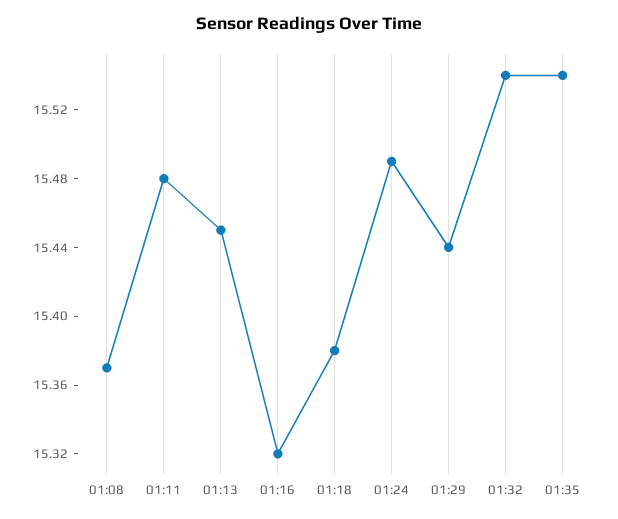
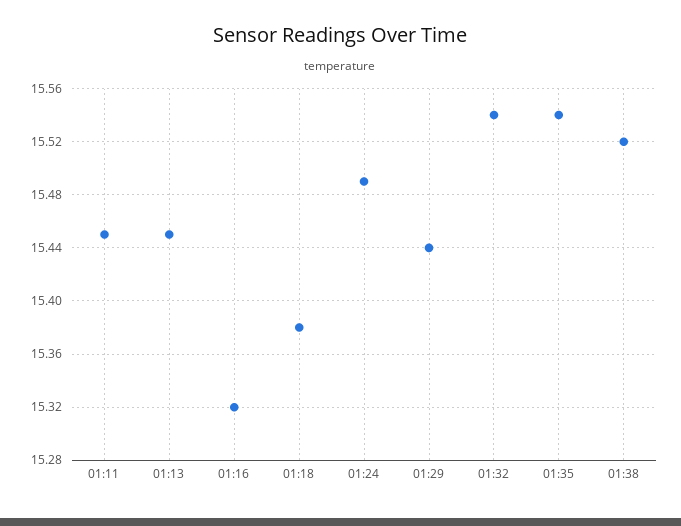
01:08: 15.37 -> none
01:11: 15.48 -> 15.45
01:38: none -> 15.52

